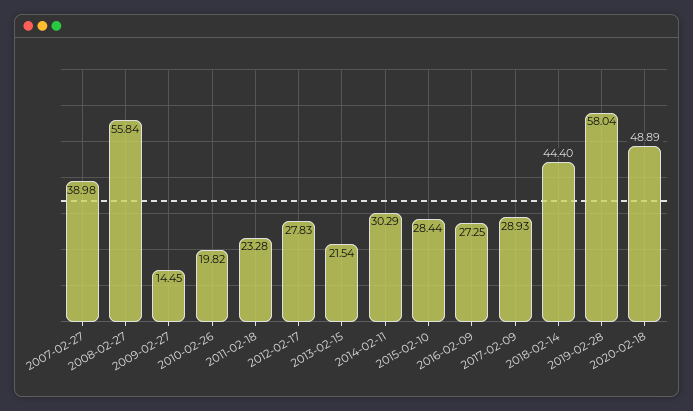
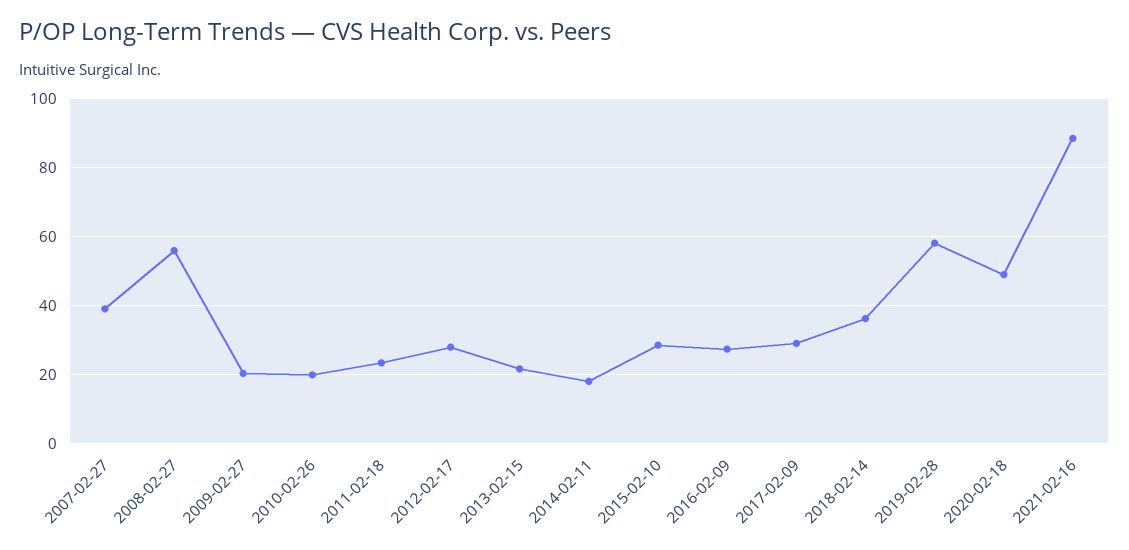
2009-02-27: 14.45 -> 20
2014-02-11: 30.29 -> 18
2018-02-14: 44.4 -> 36
2021-02-16: none -> 88

